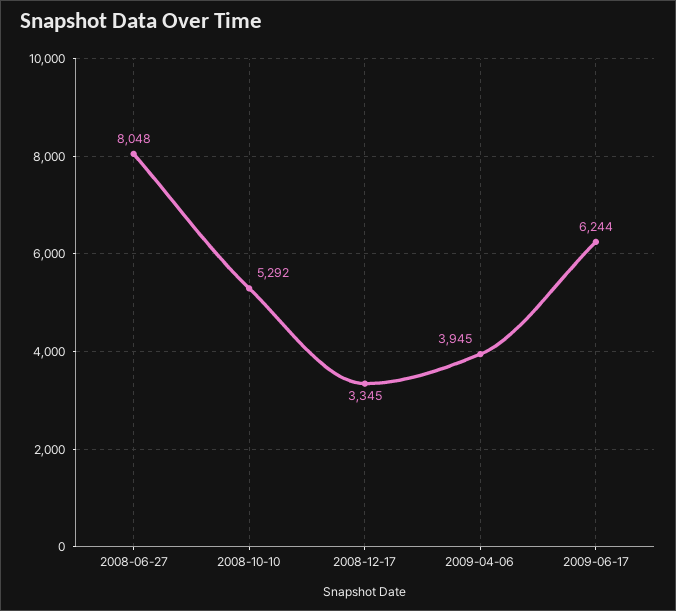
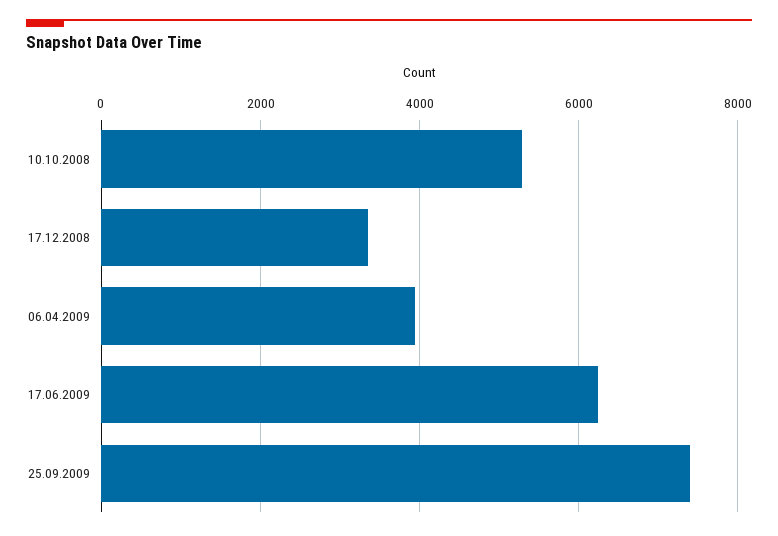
2008-06-27: 8048 -> none
25.09.2009: none -> 7400

